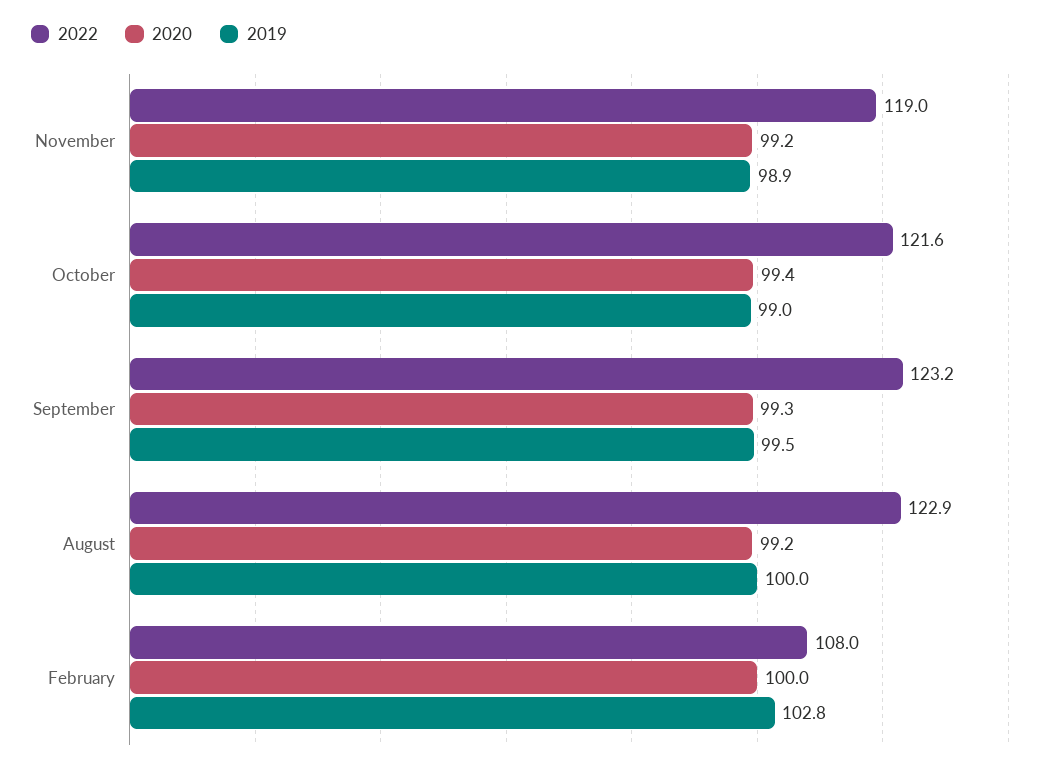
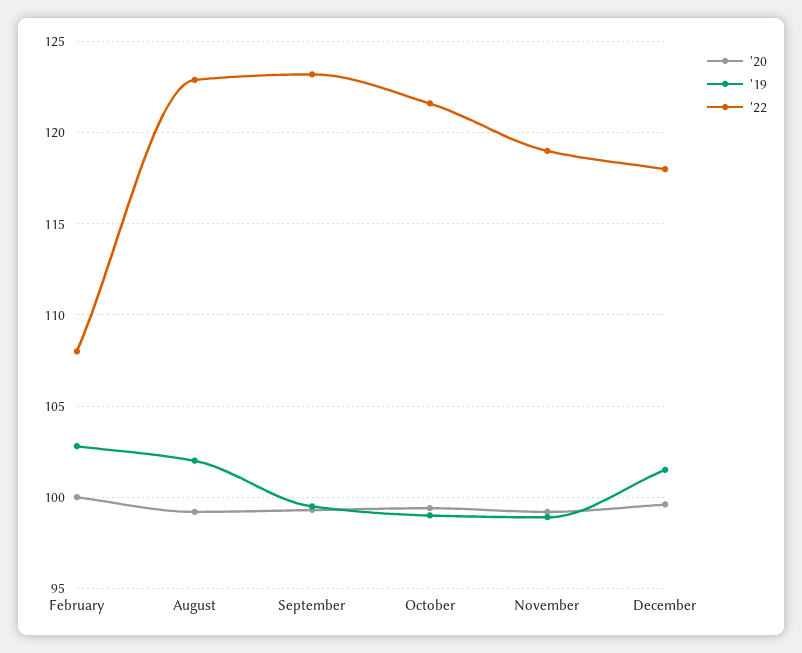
2019, August: 100 -> 102
2020, December: none -> 99.5
2019, December: none -> 101.5
2022, December: none -> 118

